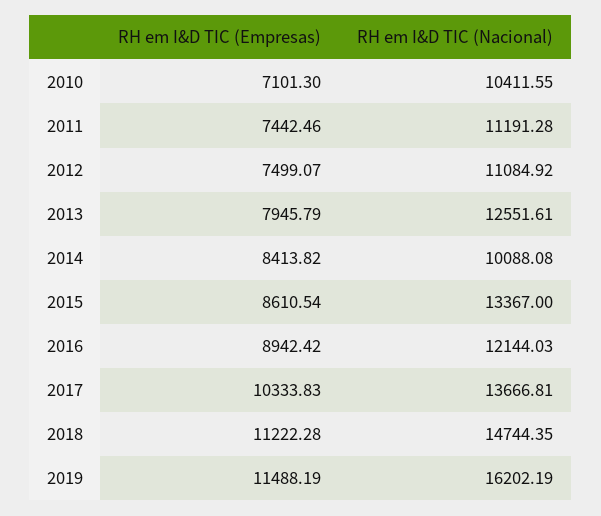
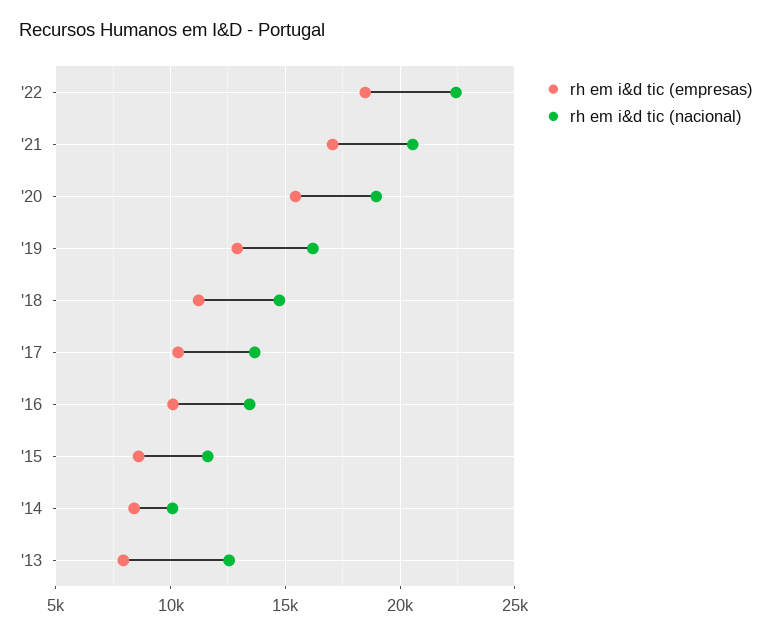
RH em I&D TIC (Empresas), 2010: 7101.3 -> none
RH em I&D TIC (Nacional), 2010: 10411.55 -> none
RH em I&D TIC (Empresas), 2011: 7442.46 -> none
RH em I&D TIC (Nacional), 2011: 11191.28 -> none
RH em I&D TIC (Empresas), 2012: 7499.07 -> none
RH em I&D TIC (Nacional), 2012: 11084.92 -> none
RH em I&D TIC (Nacional), 2015: 13367 -> 11500
RH em I&D TIC (Empresas), 2016: 8942.42 -> 10000
RH em I&D TIC (Nacional), 2016: 12144.03 -> 13500
RH em I&D TIC (Empresas), 2019: 11488.19 -> 13000
RH em I&D TIC (Empresas), '22: none -> 18500
RH em I&D TIC (Nacional), '22: none -> 22500
RH em I&D TIC (Empresas), '21: none -> 17000
RH em I&D TIC (Nacional), '21: none -> 20500
RH em I&D TIC (Empresas), '20: none -> 15500
RH em I&D TIC (Nacional), '20: none -> 19000

